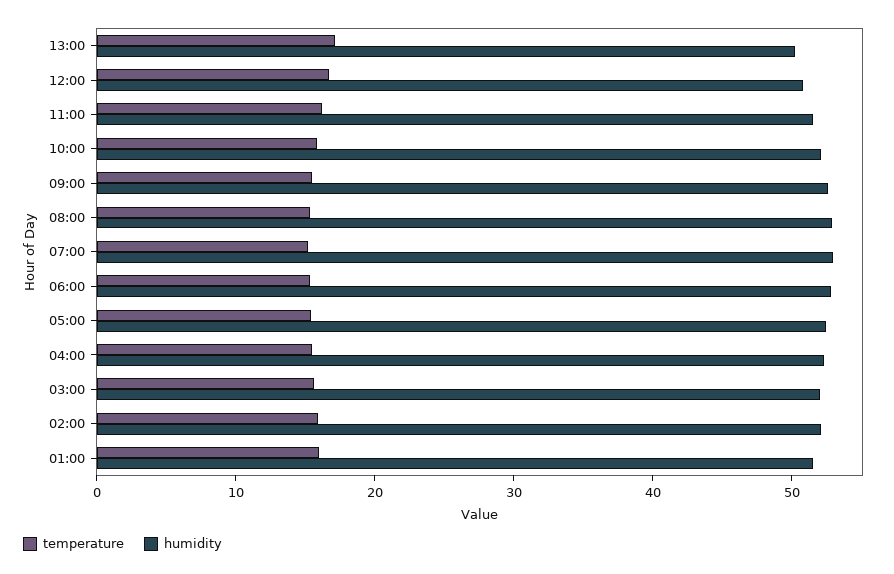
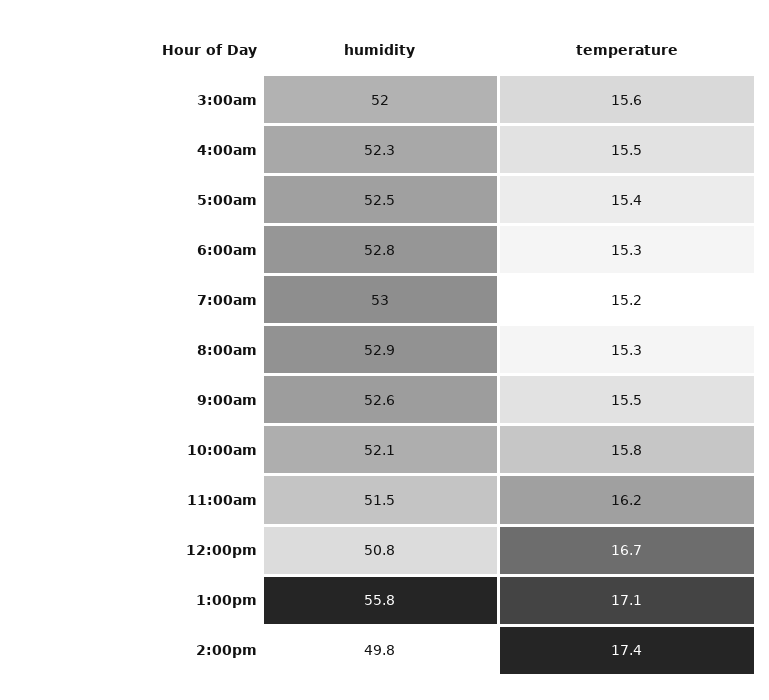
humidity, 13:00: 50 -> 55.8
temperature, 02:00: 16 -> none
humidity, 02:00: 52 -> none
temperature, 01:00: 16 -> none
humidity, 01:00: 52 -> none
humidity, 2:00pm: none -> 49.8
temperature, 2:00pm: none -> 17.4

